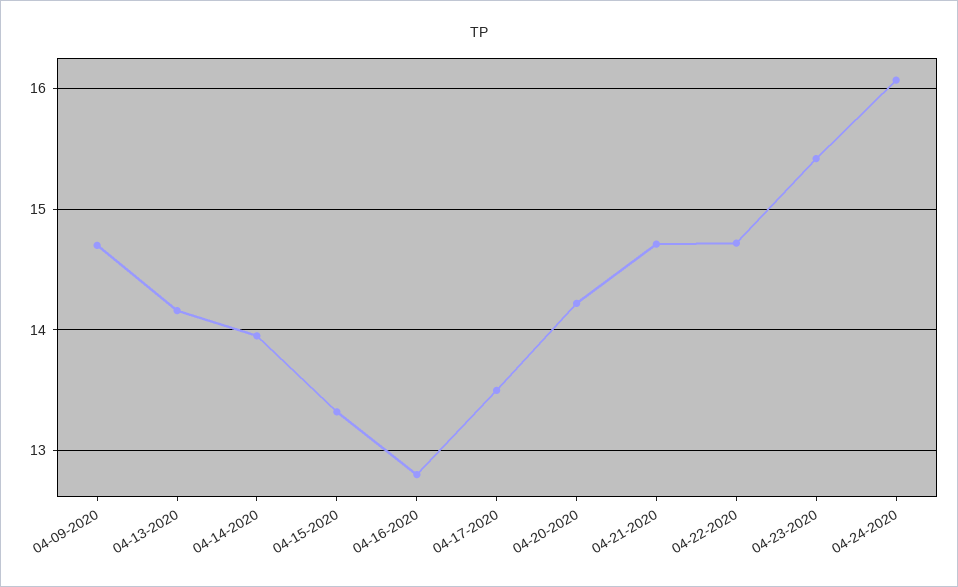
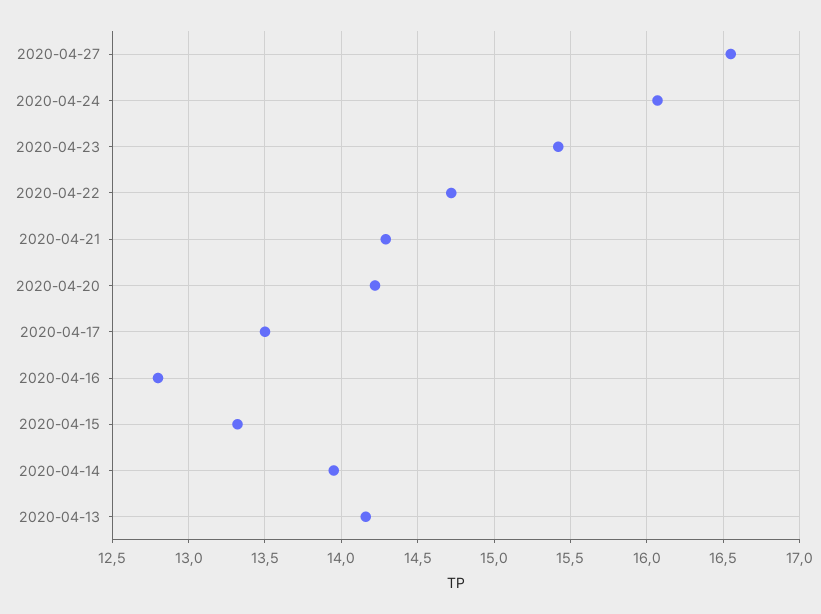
04-09-2020: 14.7 -> none
04-21-2020: 14.7 -> 14.3
2020-04-27: none -> 16.55

